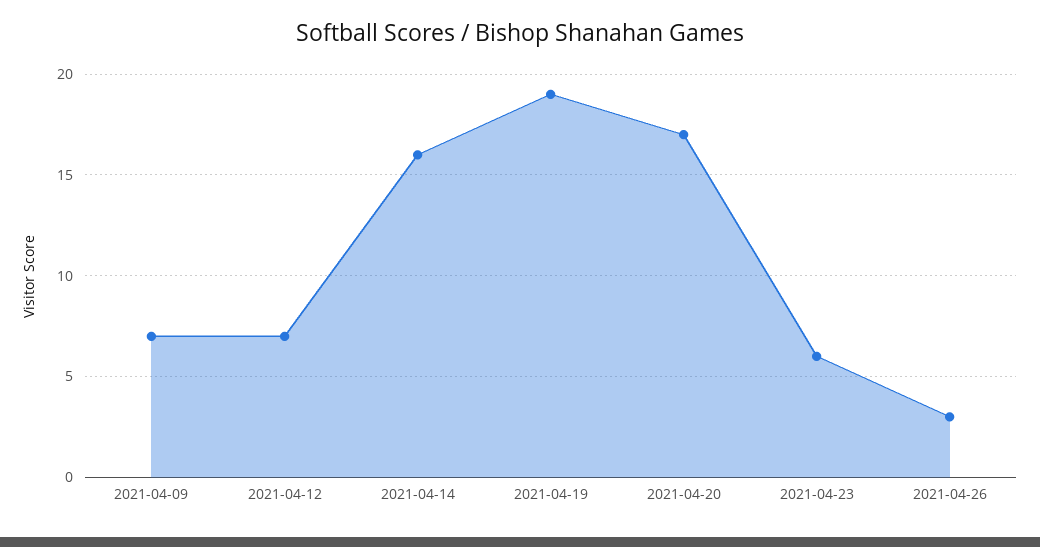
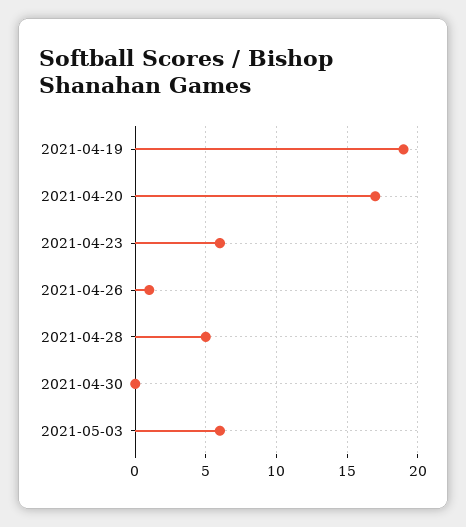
2021-04-09: 7 -> none
2021-04-12: 7 -> none
2021-04-14: 16 -> none
2021-04-26: 3 -> 1
2021-04-28: none -> 5
2021-04-30: none -> 0
2021-05-03: none -> 6

